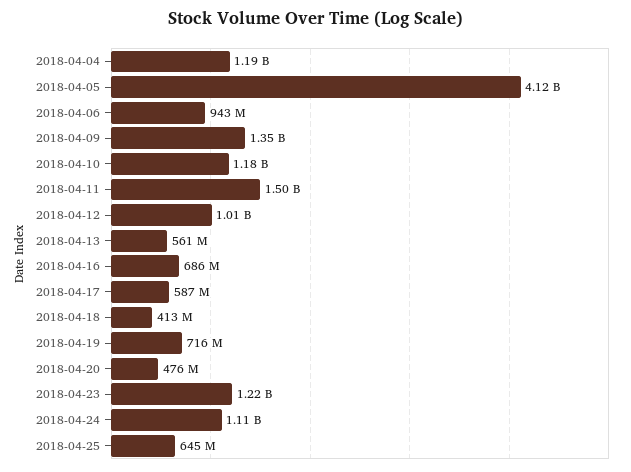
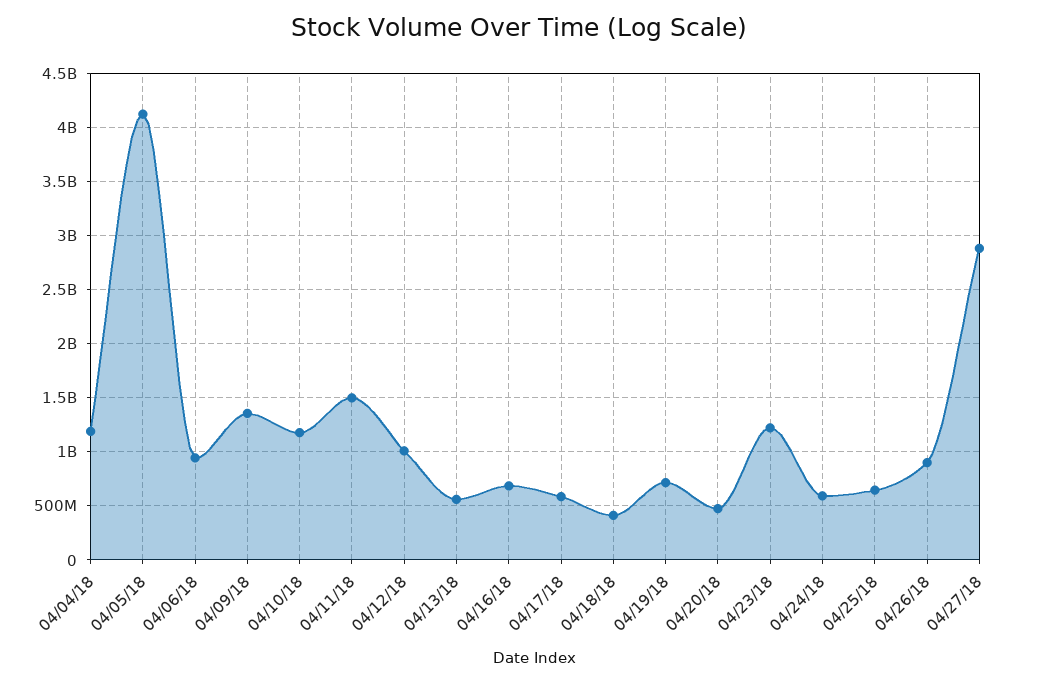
2018-04-24: 1110000000 -> 600000000
04/26/18: none -> 900000000
04/27/18: none -> 2900000000

